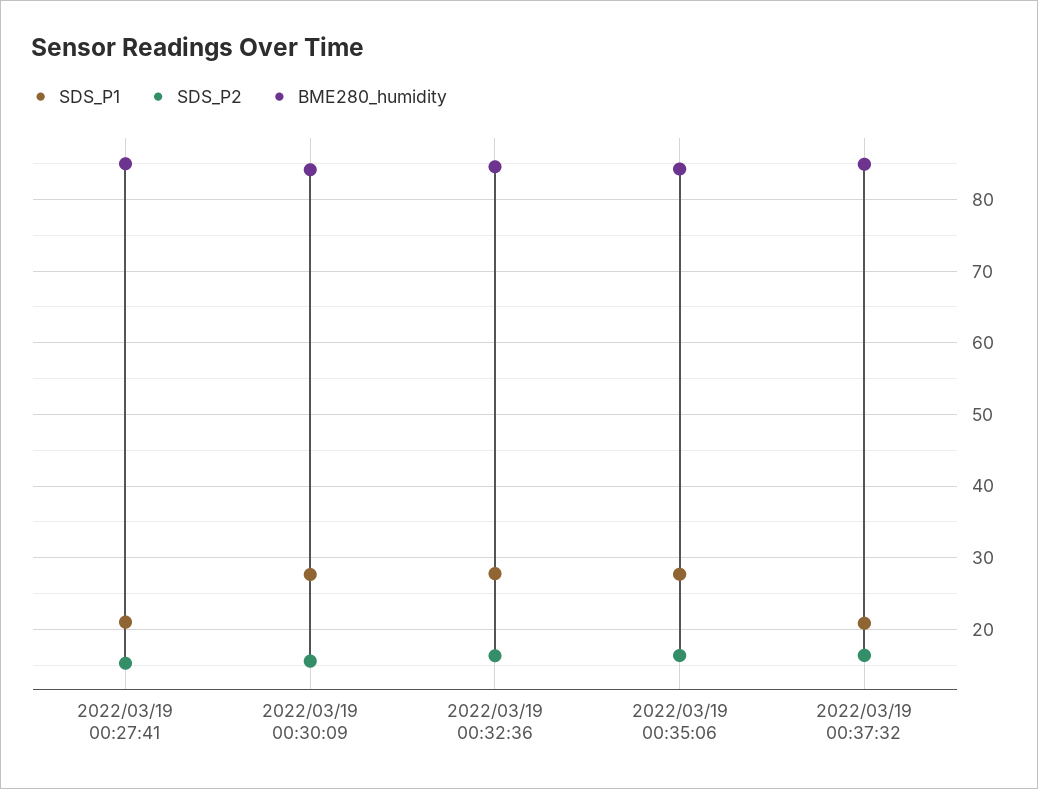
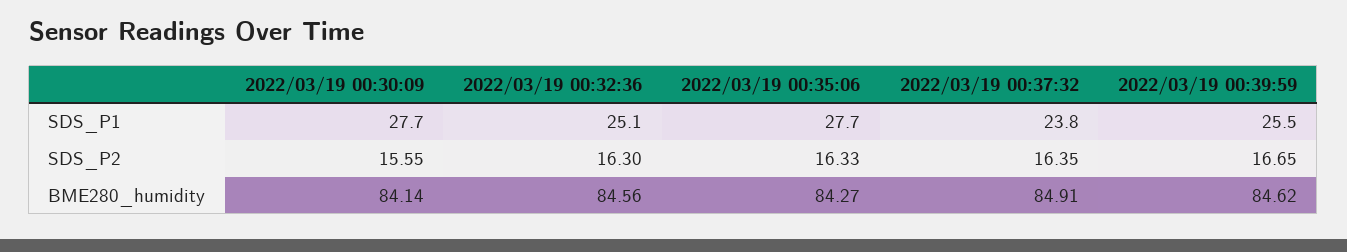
SDS_P1, 2022/03/19 00:27:41: 21 -> none
SDS_P2, 2022/03/19 00:27:41: 15 -> none
BME280_humidity, 2022/03/19 00:27:41: 85 -> none
SDS_P1, 2022/03/19 00:32:36: 28 -> 25.1
SDS_P1, 2022/03/19 00:37:32: 21 -> 23.8
SDS_P1, 2022/03/19 00:39:59: none -> 25.5
SDS_P2, 2022/03/19 00:39:59: none -> 16.65
BME280_humidity, 2022/03/19 00:39:59: none -> 84.62

